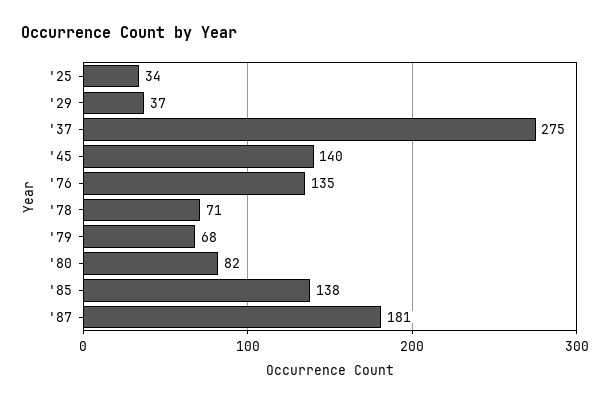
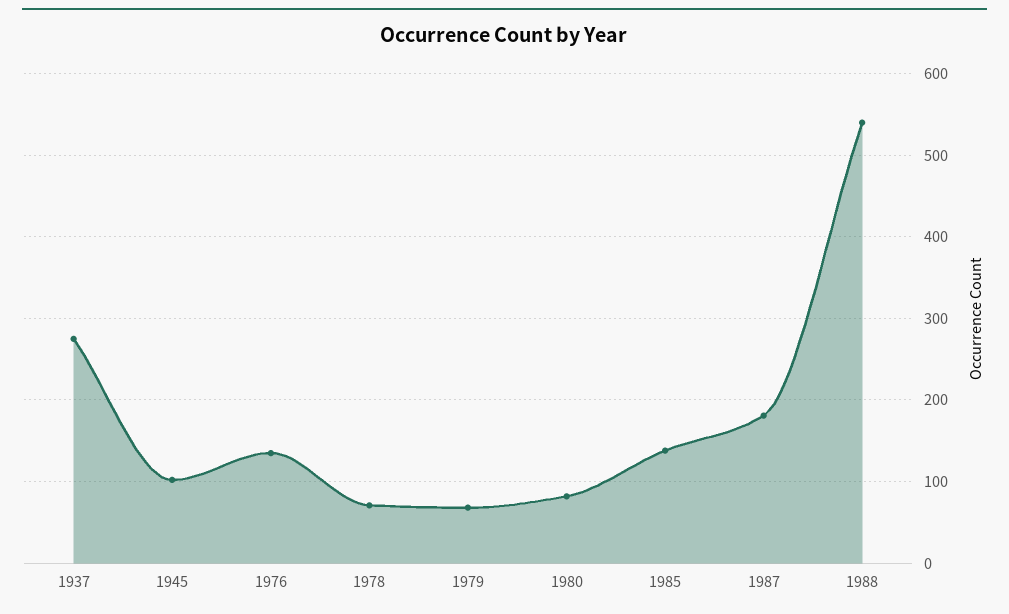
'25: 34 -> none
'29: 37 -> none
'45: 140 -> 100
1988: none -> 540

